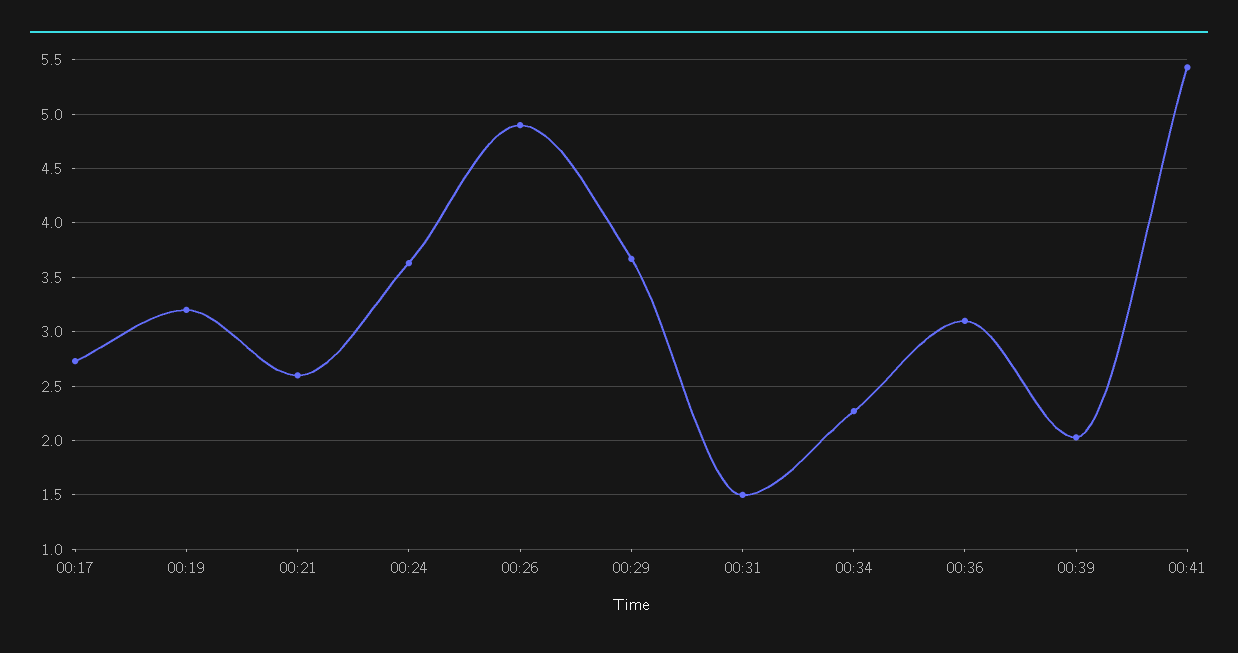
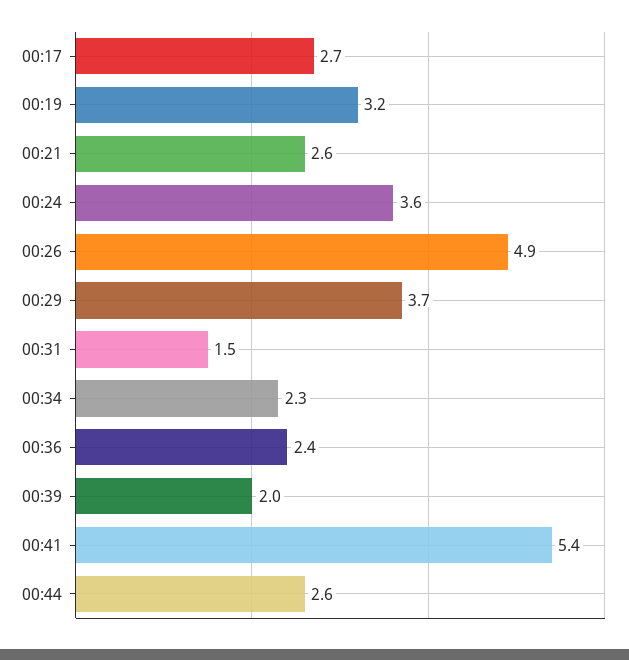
00:36: 3.1 -> 2.4
00:44: none -> 2.6

